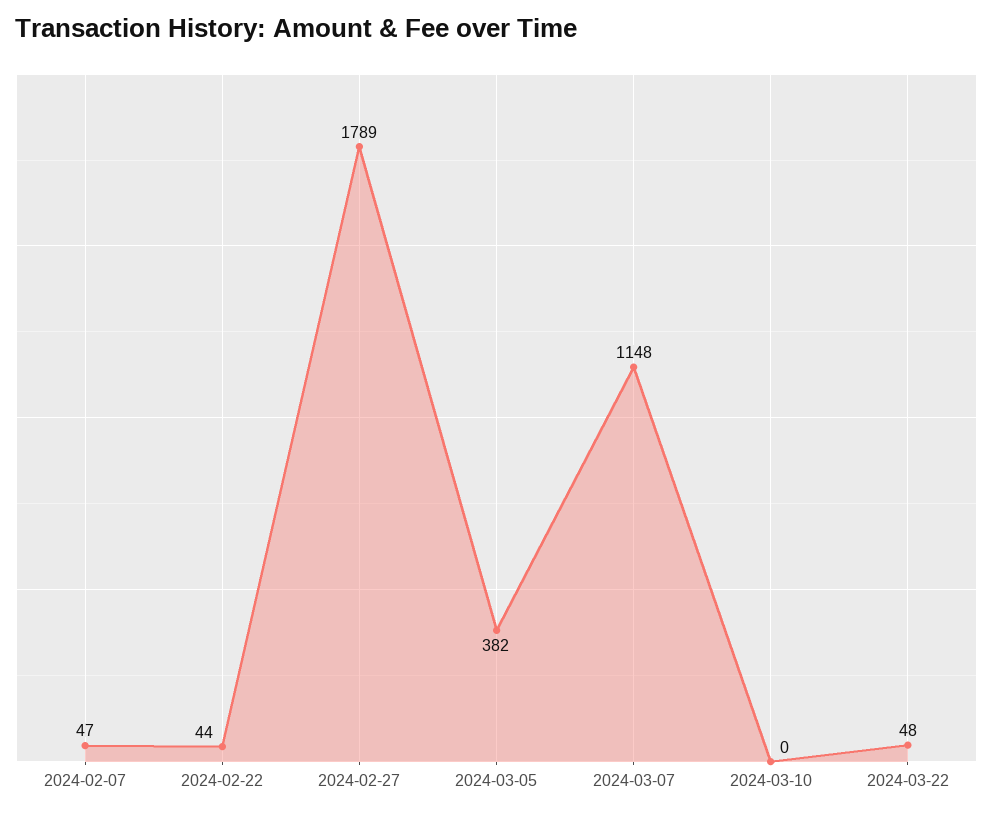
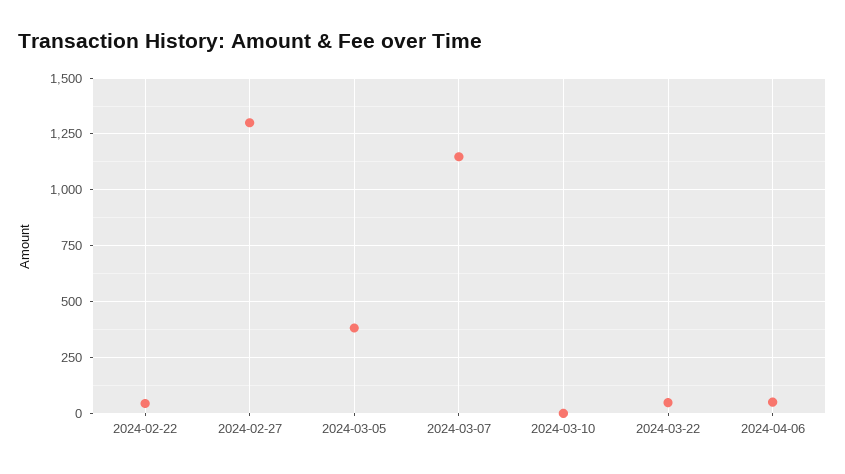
2024-02-07: 47 -> none
2024-02-27: 1789 -> 1300
2024-04-06: none -> 50

